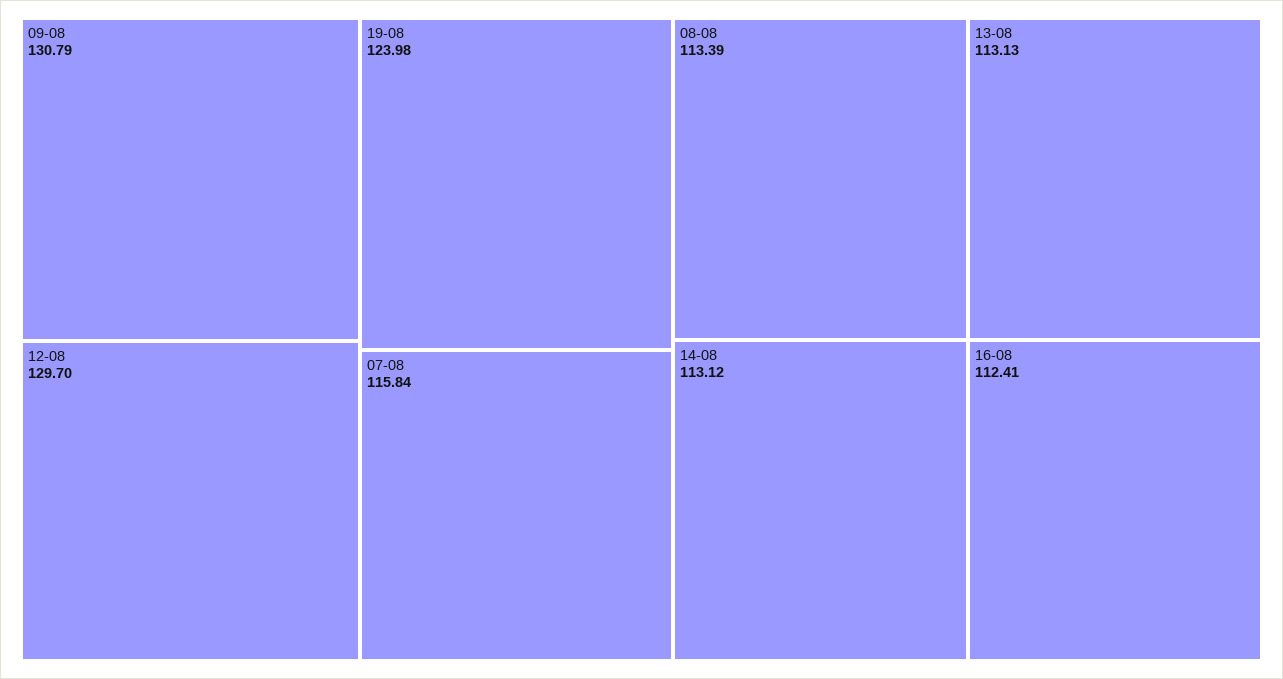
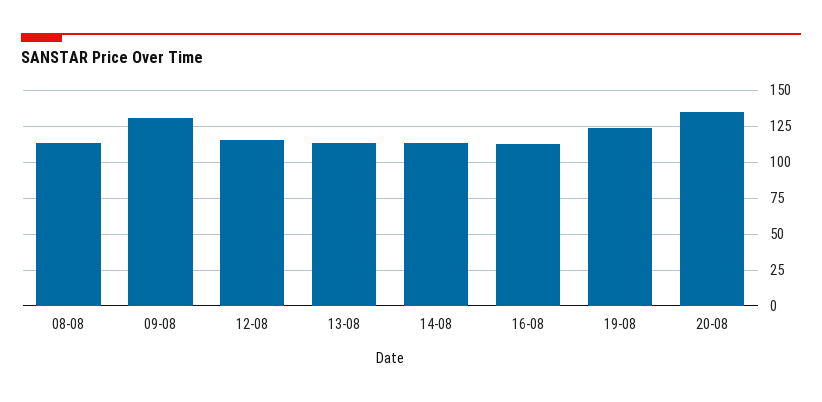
12-08: 129.7 -> 115
07-08: 115.84 -> none
20-08: none -> 135

